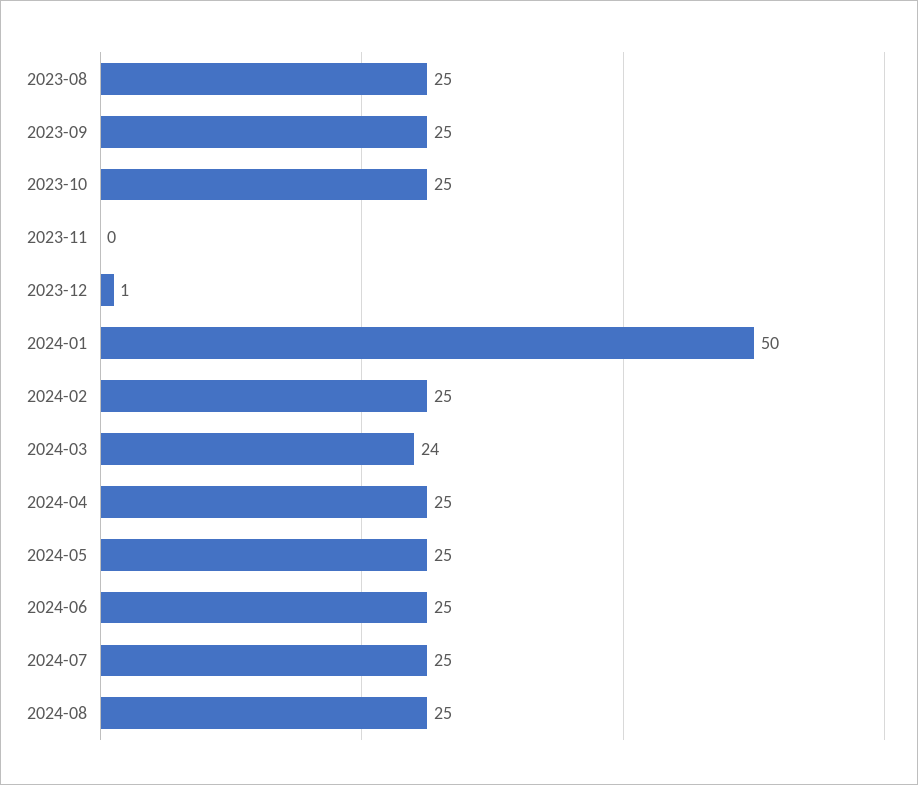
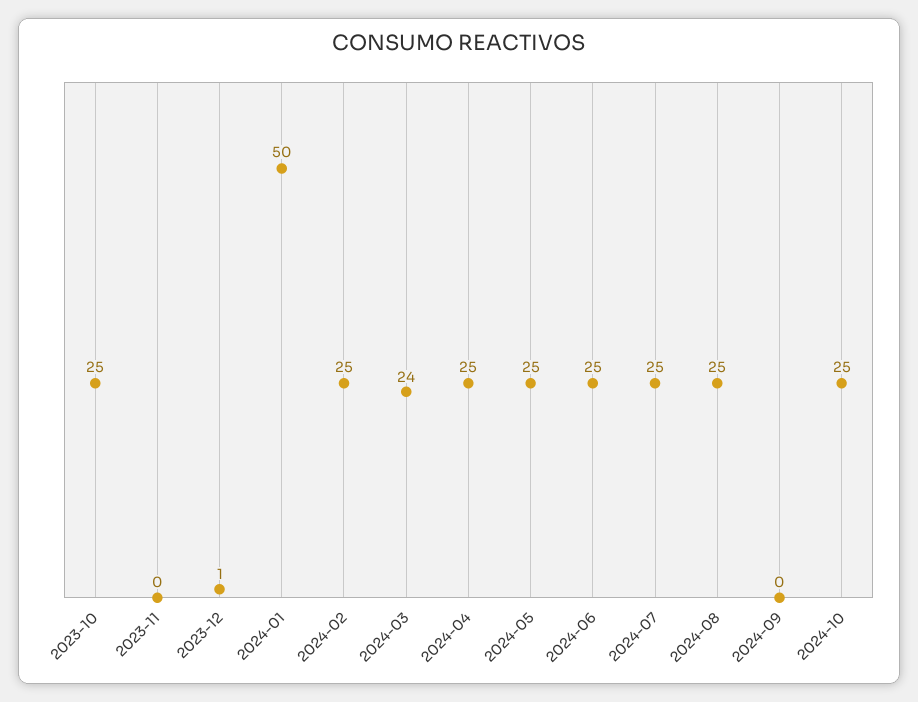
2023-08: 25 -> none
2023-09: 25 -> none
2024-09: none -> 0
2024-10: none -> 25

